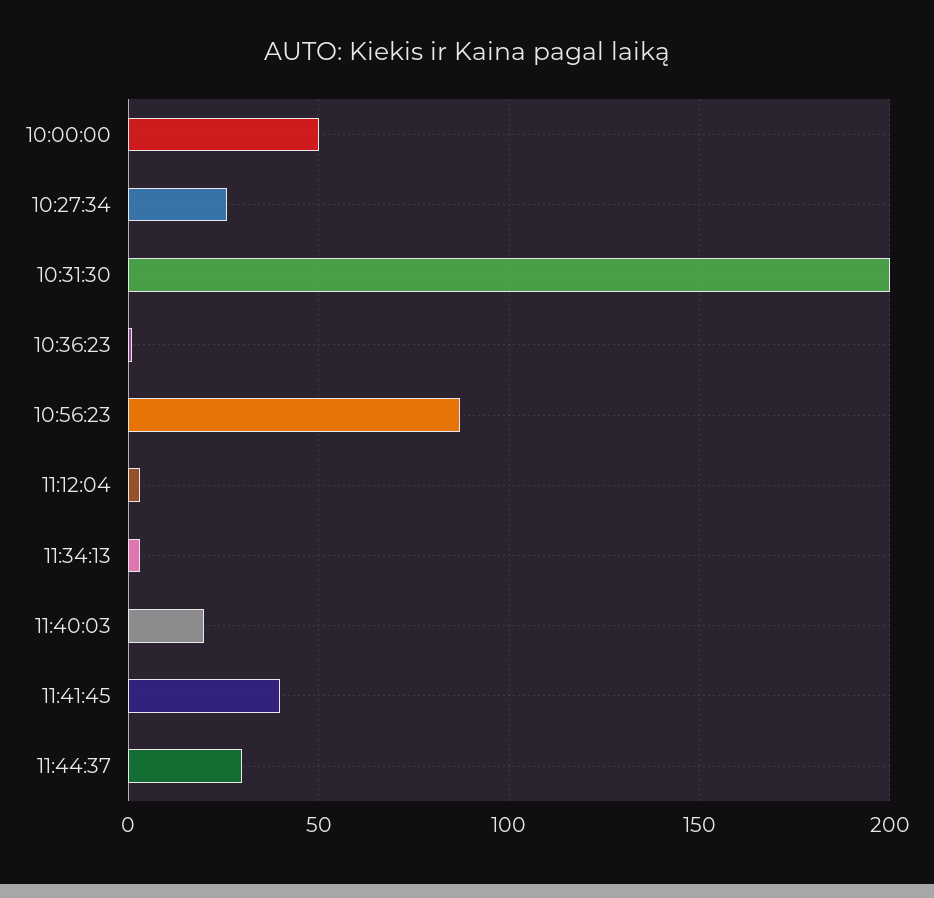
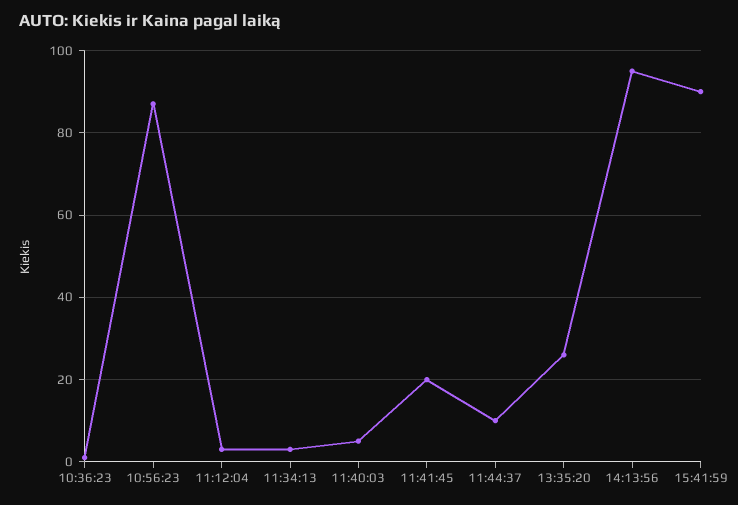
10:00:00: 50 -> none
10:27:34: 25 -> none
10:31:30: 200 -> none
11:40:03: 20 -> 5
11:41:45: 40 -> 20
11:44:37: 30 -> 10
13:35:20: none -> 25
14:13:56: none -> 95
15:41:59: none -> 90

